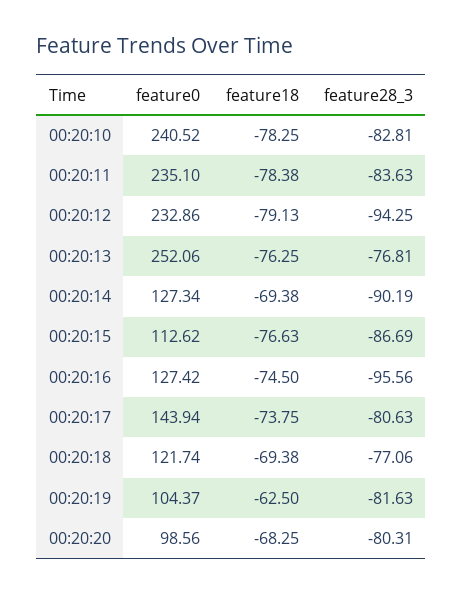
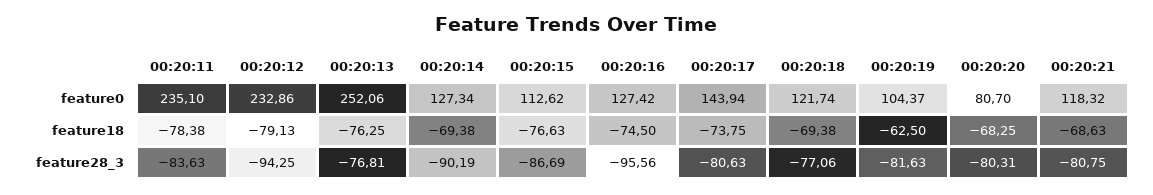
feature0, 00:20:10: 240.52 -> none
feature18, 00:20:10: -78.25 -> none
feature28_3, 00:20:10: -82.81 -> none
feature0, 00:20:20: 98.56 -> 80.7
feature0, 00:20:21: none -> 118.32
feature18, 00:20:21: none -> -68.63
feature28_3, 00:20:21: none -> -80.75

